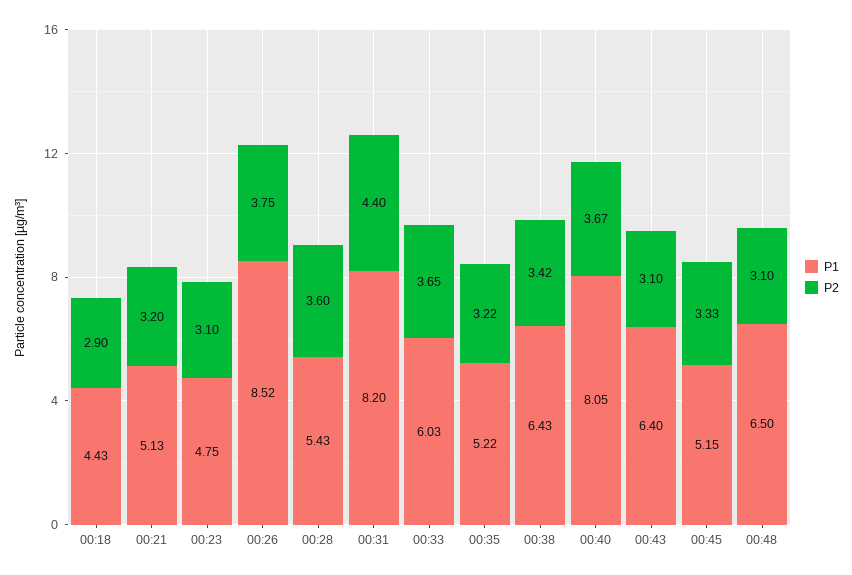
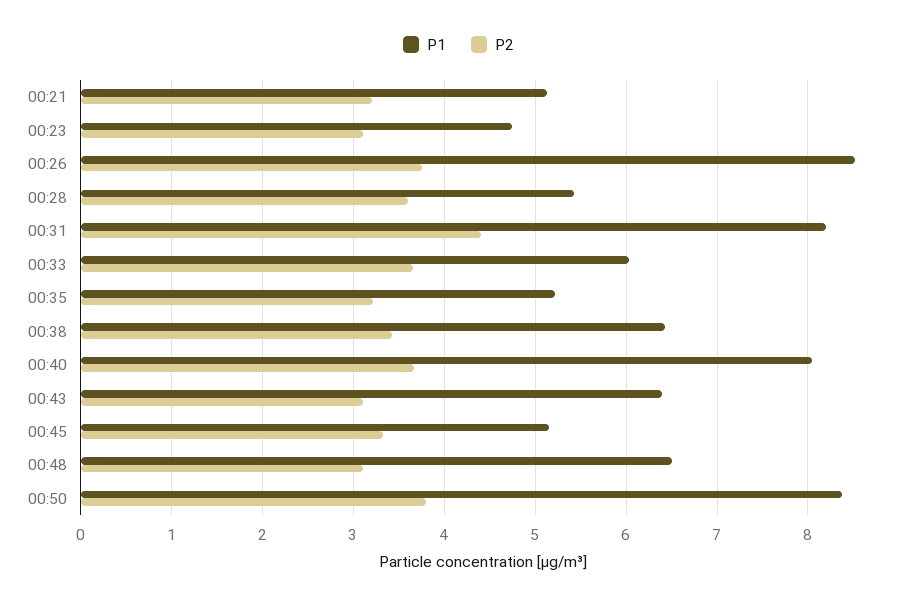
P1, 00:18: 4.43 -> none
P2, 00:18: 2.9 -> none
P1, 00:50: none -> 8.4
P2, 00:50: none -> 3.8

